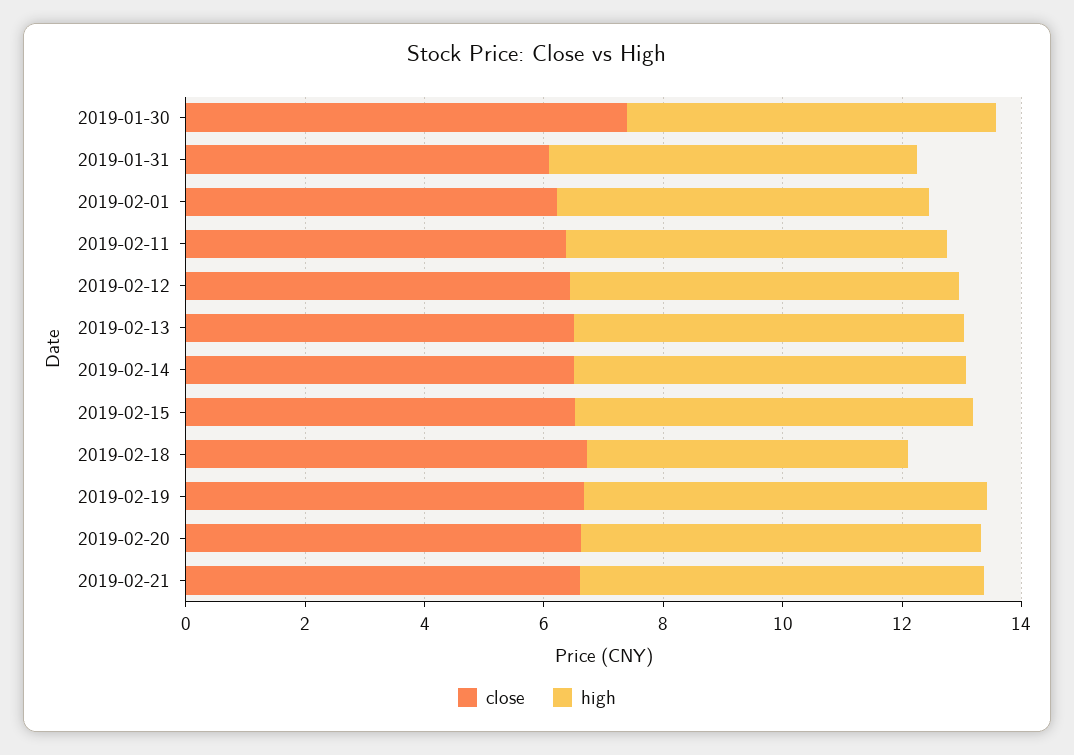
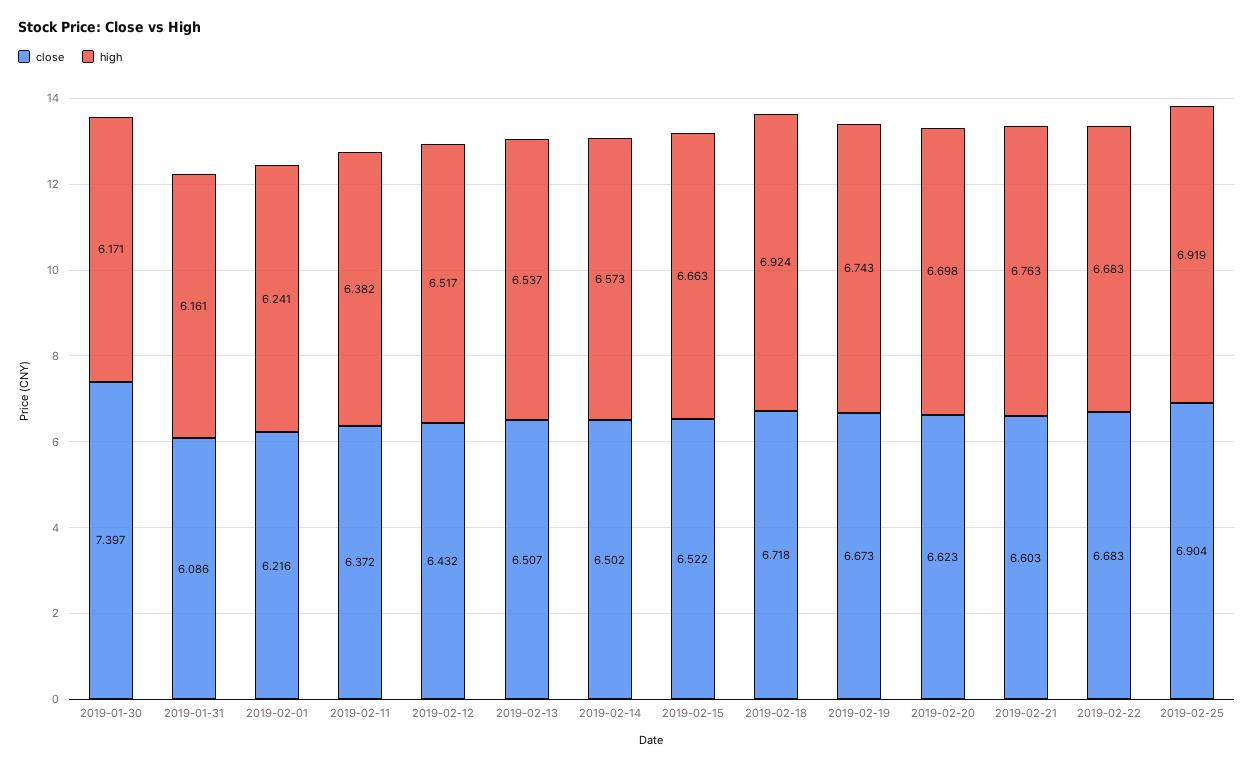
high, 2019-02-18: 5.5 -> 6.924
close, 2019-02-22: none -> 6.683
high, 2019-02-22: none -> 6.683
close, 2019-02-25: none -> 6.904
high, 2019-02-25: none -> 6.919

